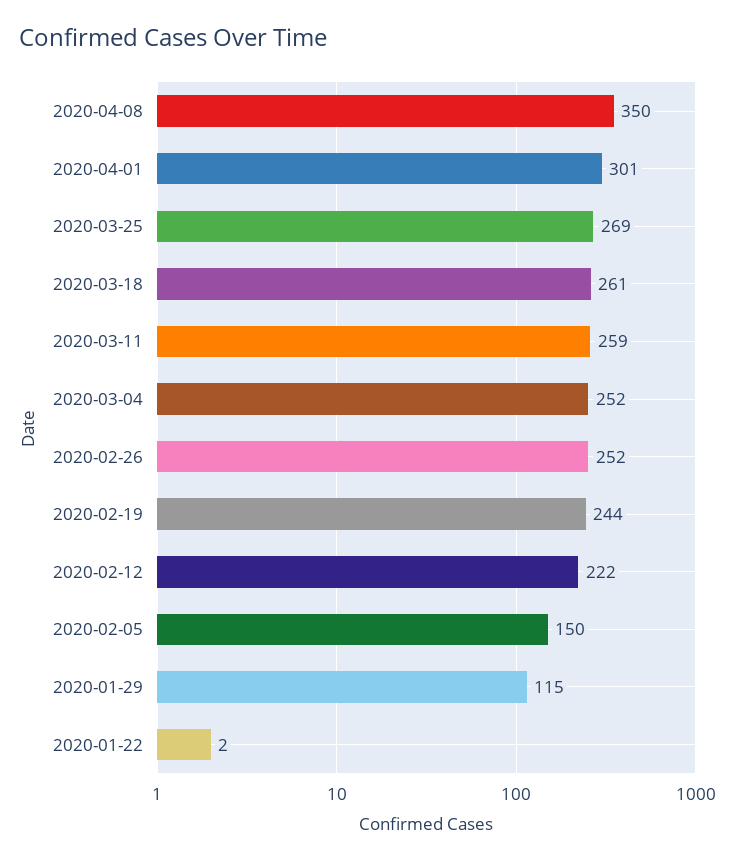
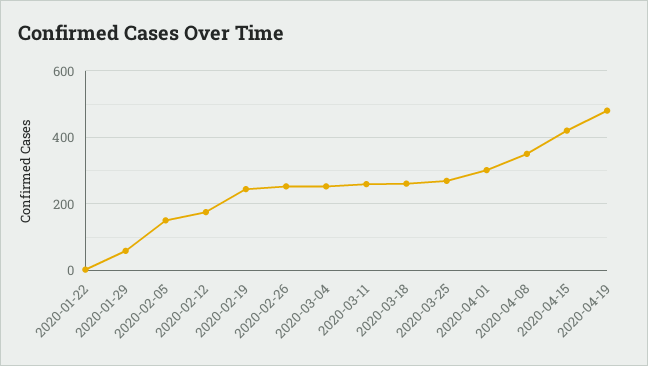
2020-02-12: 222 -> 180
2020-01-29: 115 -> 60
2020-04-15: none -> 420
2020-04-19: none -> 480

